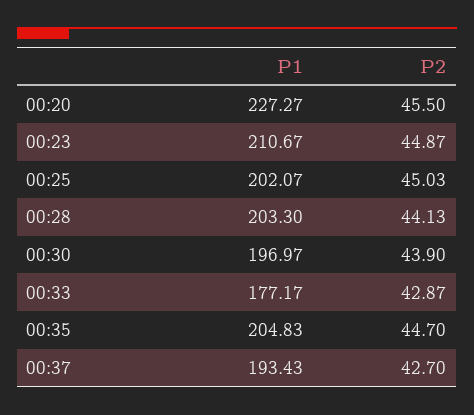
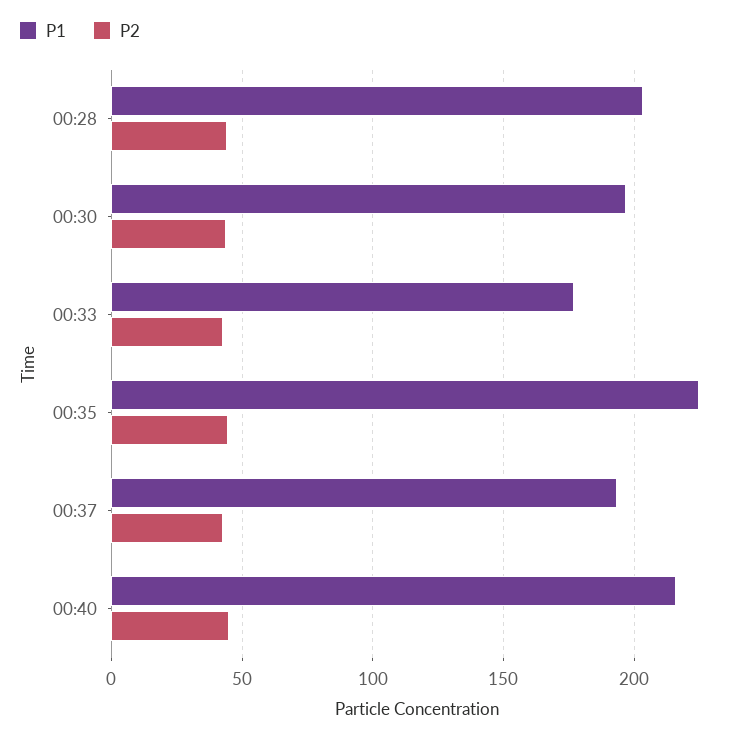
P1, 00:20: 227.27 -> none
P2, 00:20: 45.5 -> none
P1, 00:23: 210.67 -> none
P2, 00:23: 44.87 -> none
P1, 00:25: 202.07 -> none
P2, 00:25: 45.03 -> none
P1, 00:35: 204.83 -> 225
P1, 00:40: none -> 215
P2, 00:40: none -> 45

